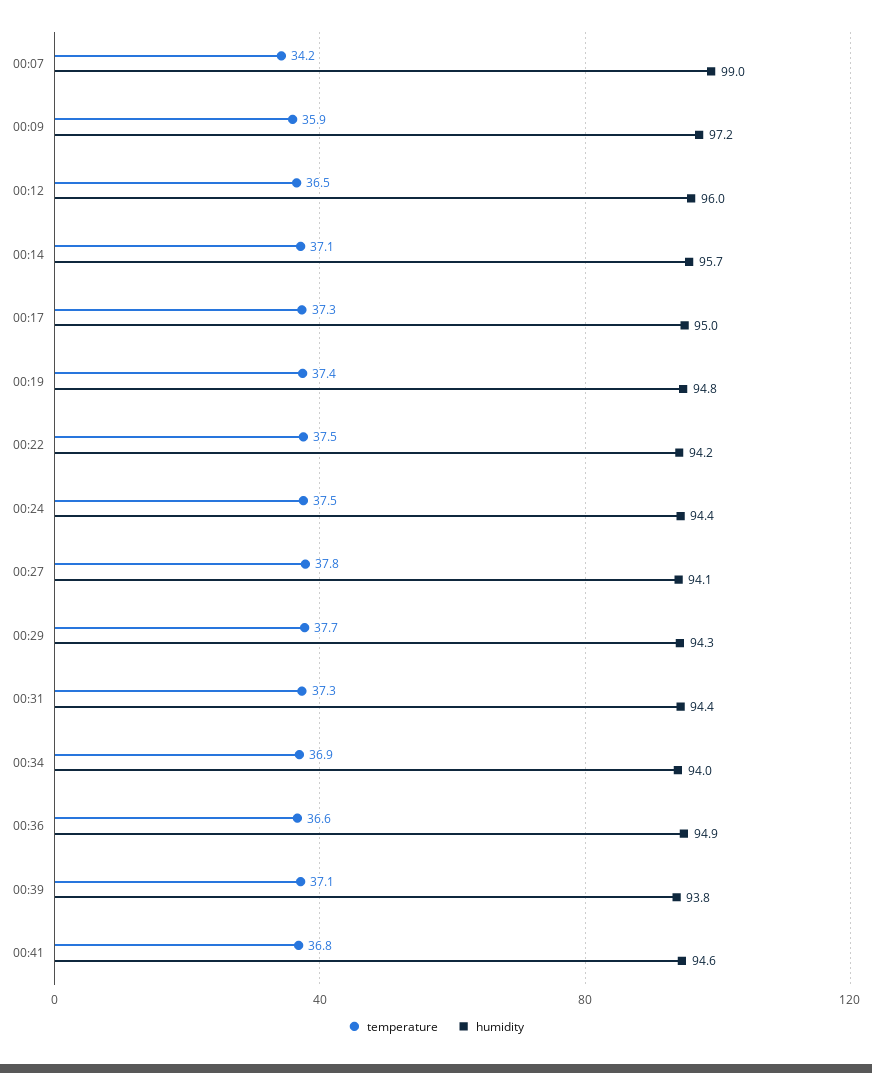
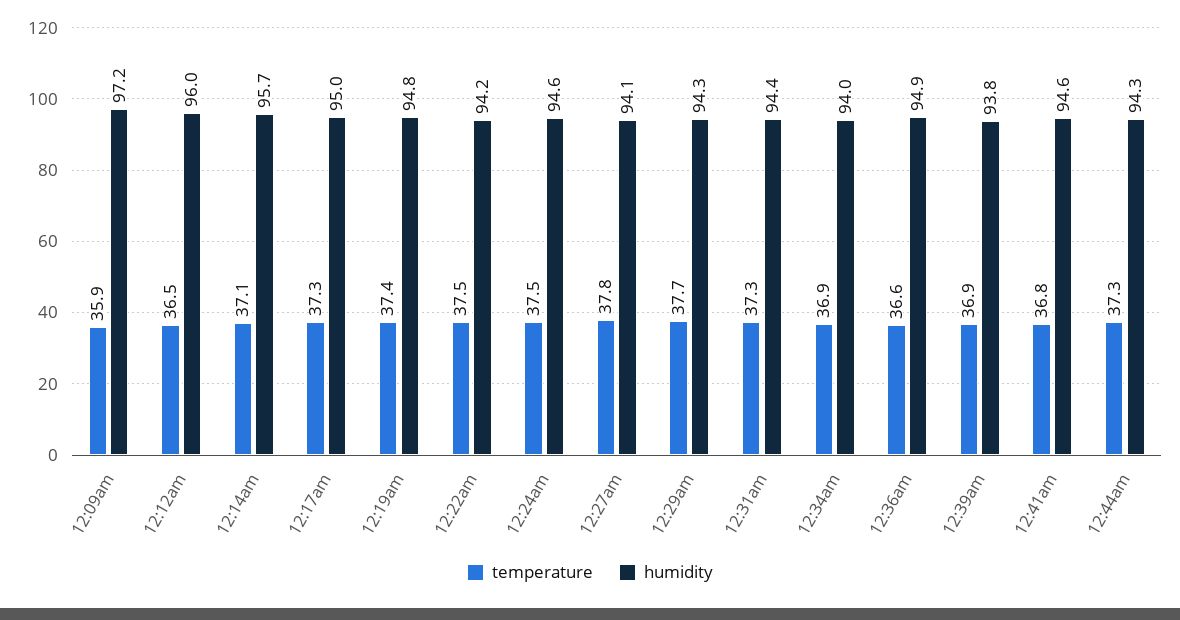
temperature, 00:07: 34.2 -> none
humidity, 00:07: 99 -> none
humidity, 00:24: 94.4 -> 94.6
temperature, 00:39: 37.1 -> 36.9
temperature, 12:44am: none -> 37.3
humidity, 12:44am: none -> 94.3

